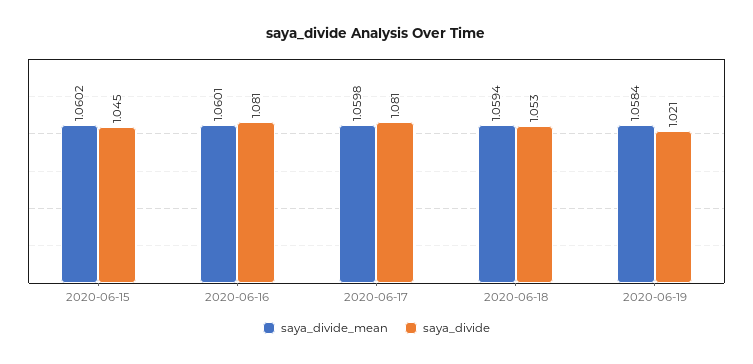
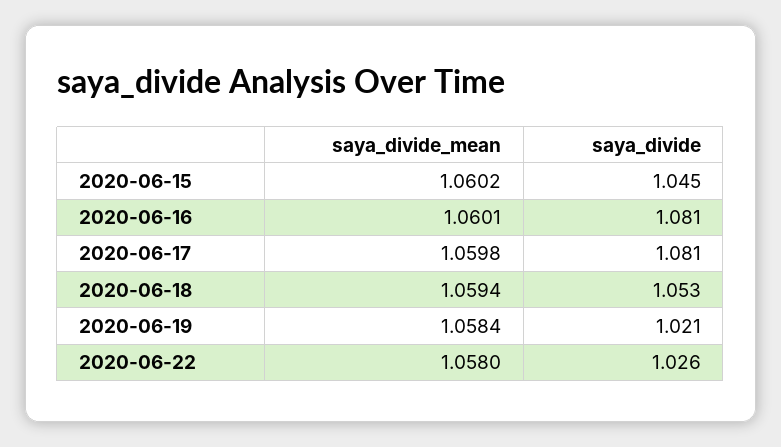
saya_divide_mean, 2020-06-22: none -> 1.058
saya_divide, 2020-06-22: none -> 1.026

